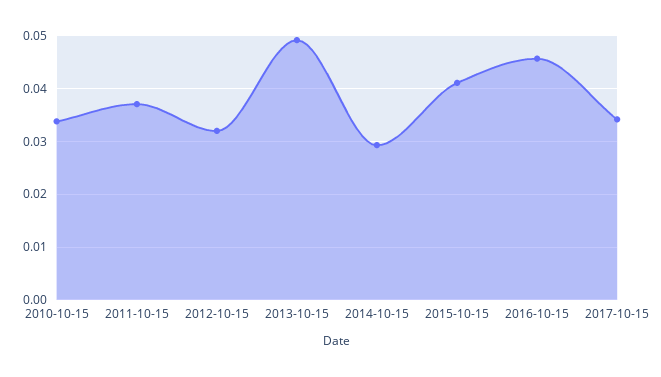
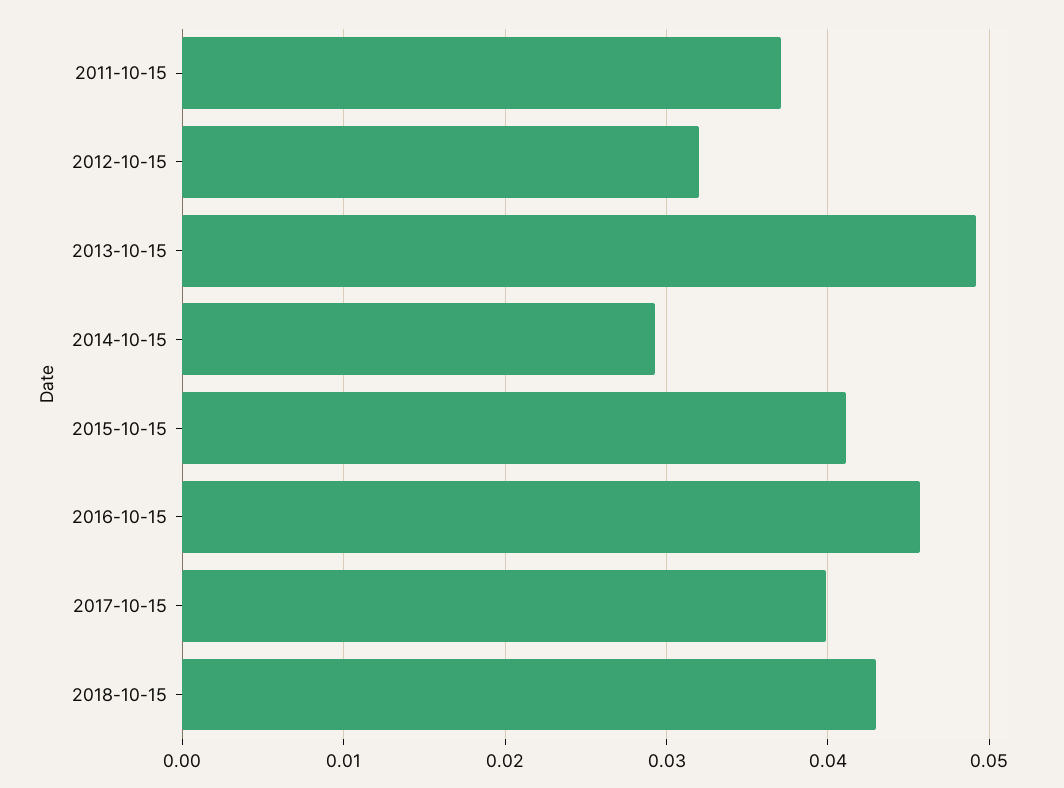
2010-10-15: 0.034 -> none
2017-10-15: 0.034 -> 0.04
2018-10-15: none -> 0.043

